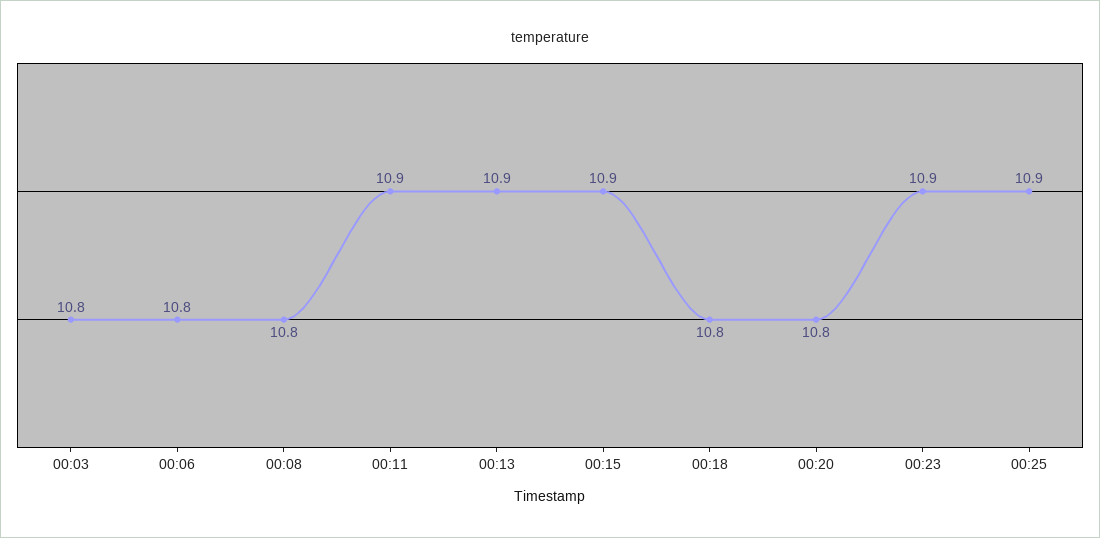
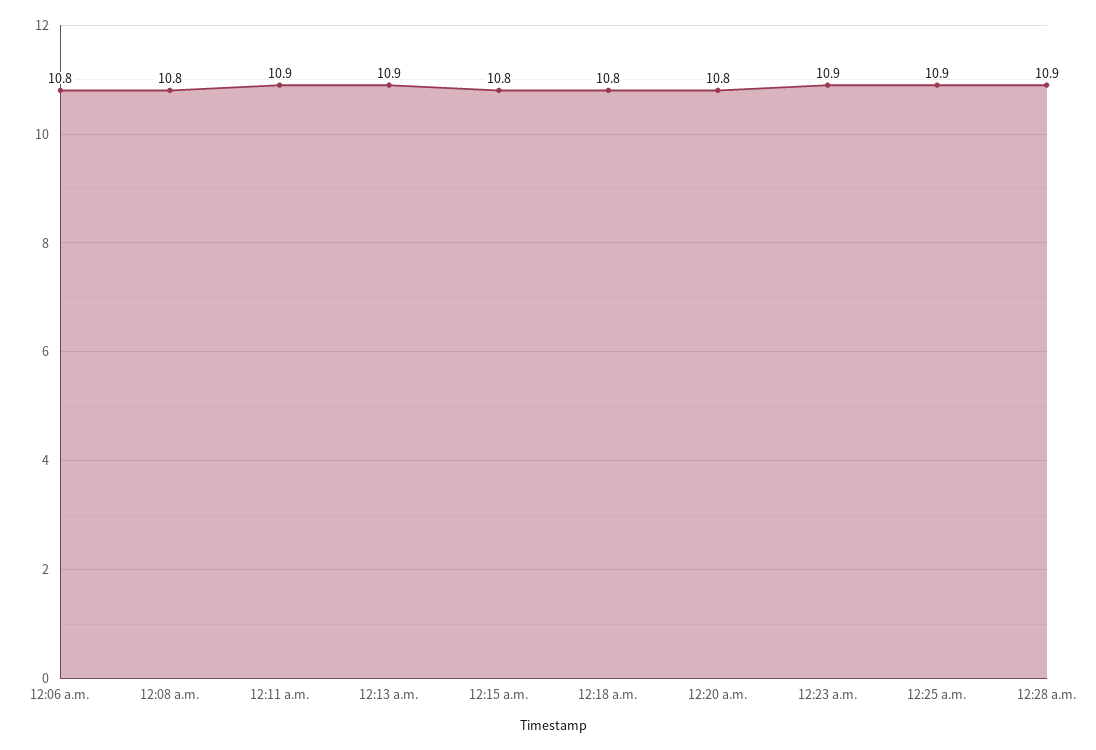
00:03: 10.8 -> none
00:15: 10.9 -> 10.8
12:28 a.m.: none -> 10.9

